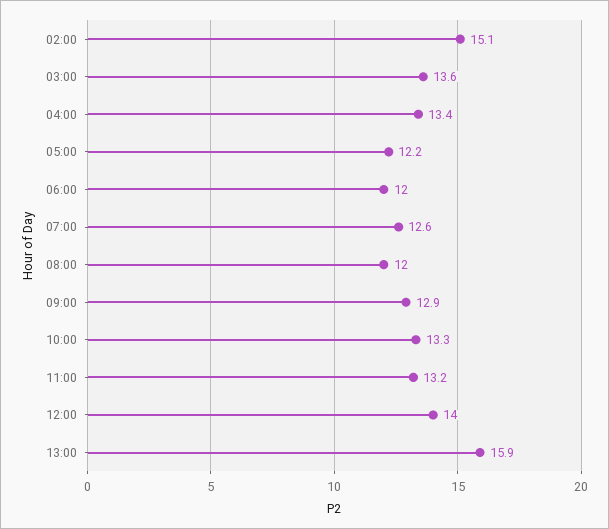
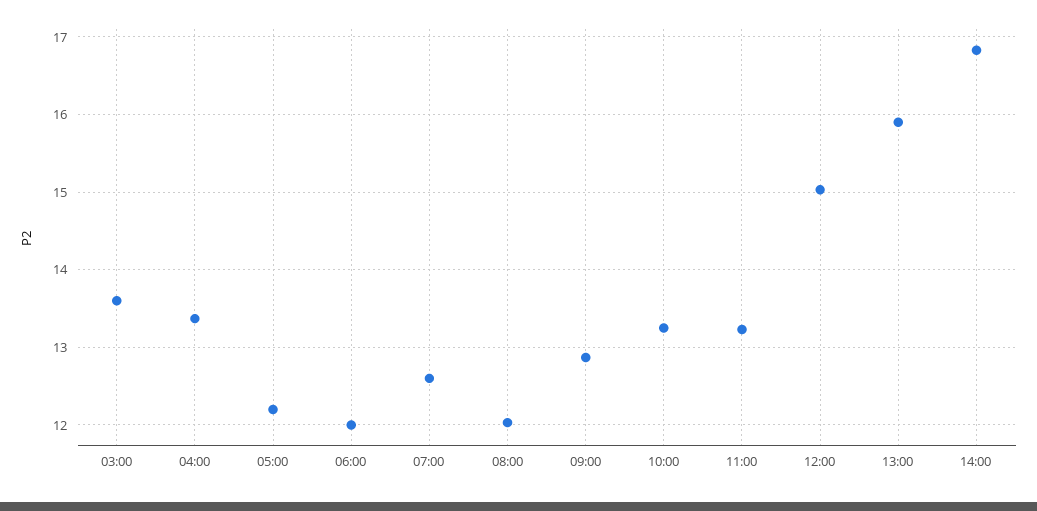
02:00: 15.1 -> none
12:00: 14 -> 15
14:00: none -> 16.8

